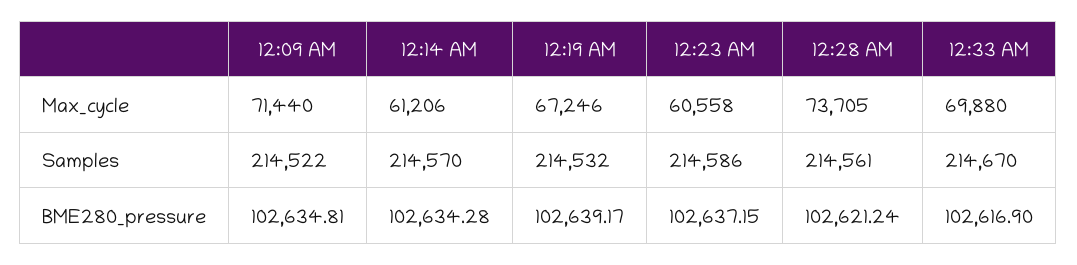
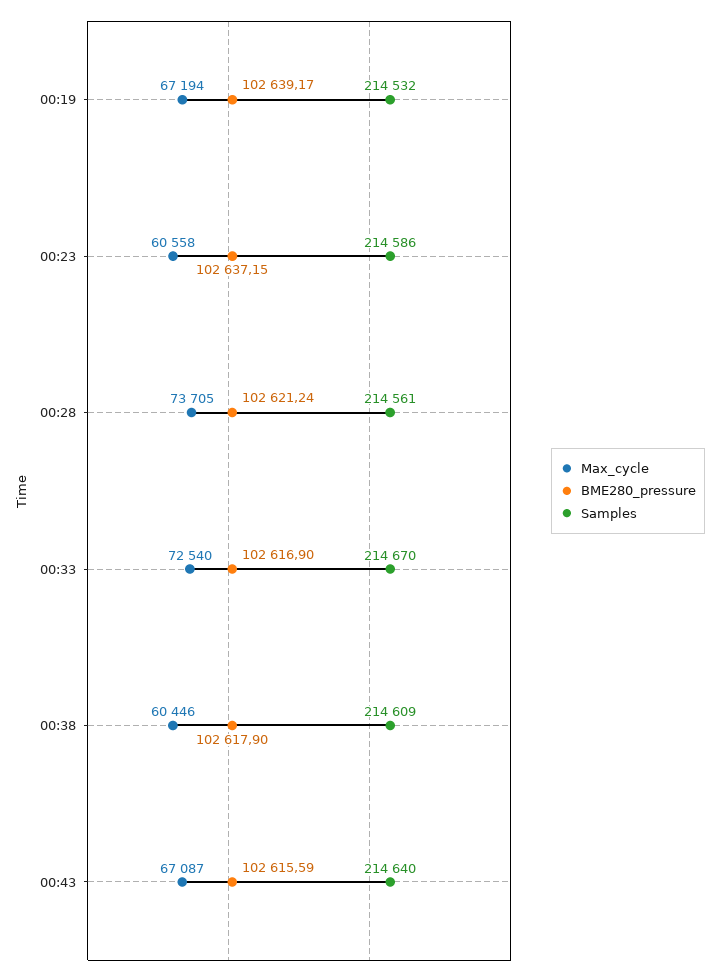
Max_cycle, 12:09 AM: 71440 -> none
Max_cycle, 12:14 AM: 61206 -> none
Max_cycle, 12:19 AM: 67246 -> 67194
Max_cycle, 12:33 AM: 69880 -> 72540
Samples, 12:09 AM: 214522 -> none
Samples, 12:14 AM: 214570 -> none
BME280_pressure, 12:09 AM: 102634.81 -> none
BME280_pressure, 12:14 AM: 102634.28 -> none
Max_cycle, 00:38: none -> 60446
BME280_pressure, 00:38: none -> 102617.9
Samples, 00:38: none -> 214609
Max_cycle, 00:43: none -> 67087
BME280_pressure, 00:43: none -> 102615.59
Samples, 00:43: none -> 214640

